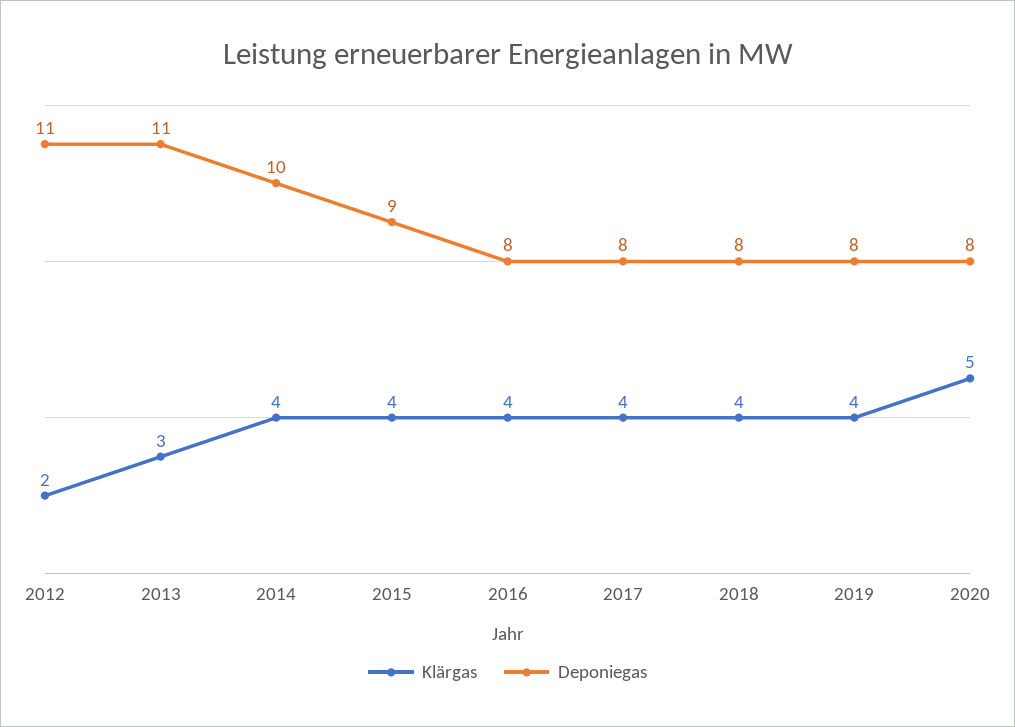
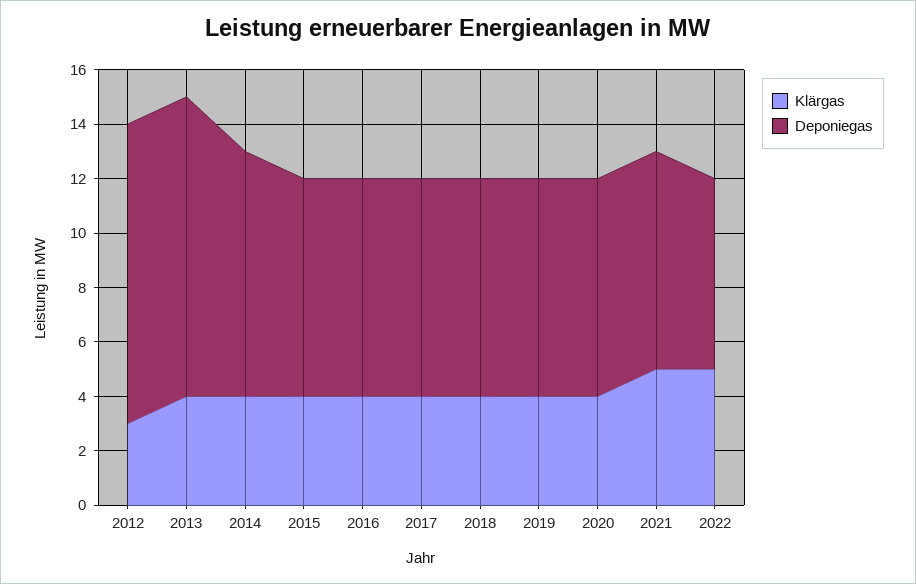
Klärgas, 2012: 2 -> 3
Klärgas, 2013: 3 -> 4
Deponiegas, 2014: 10 -> 9
Deponiegas, 2015: 9 -> 8
Klärgas, 2020: 5 -> 4
Klärgas, 2021: none -> 5
Deponiegas, 2021: none -> 8
Klärgas, 2022: none -> 5
Deponiegas, 2022: none -> 7

